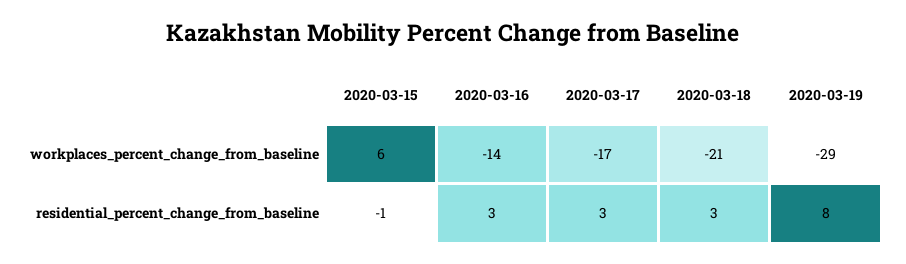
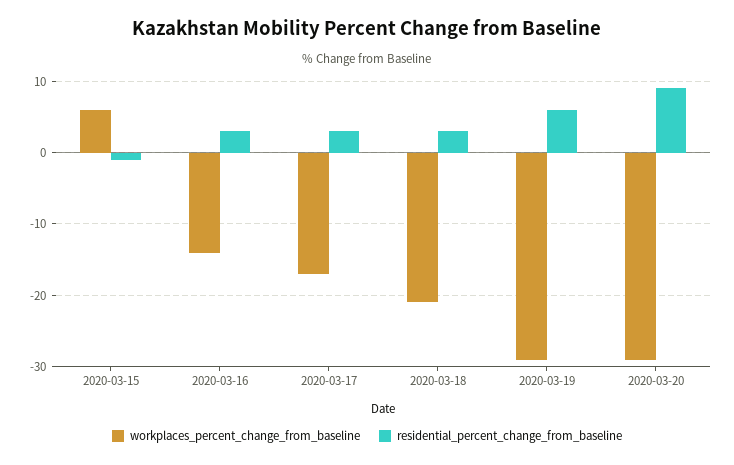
residential_percent_change_from_baseline, 2020-03-19: 8 -> 6
workplaces_percent_change_from_baseline, 2020-03-20: none -> -29
residential_percent_change_from_baseline, 2020-03-20: none -> 9

